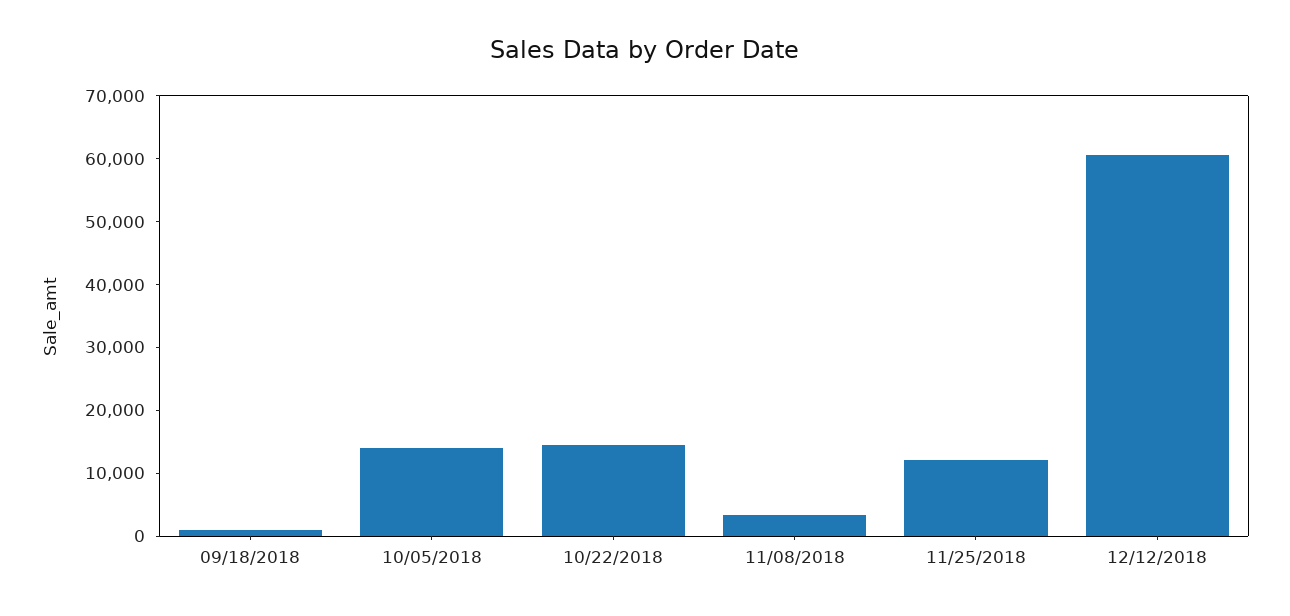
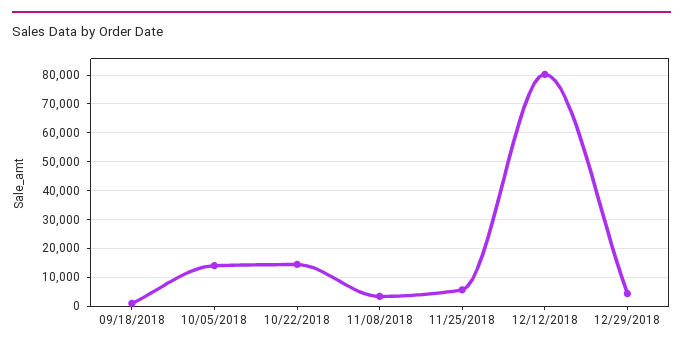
11/25/2018: 12000 -> 5000
12/12/2018: 60000 -> 80000
12/29/2018: none -> 5000

